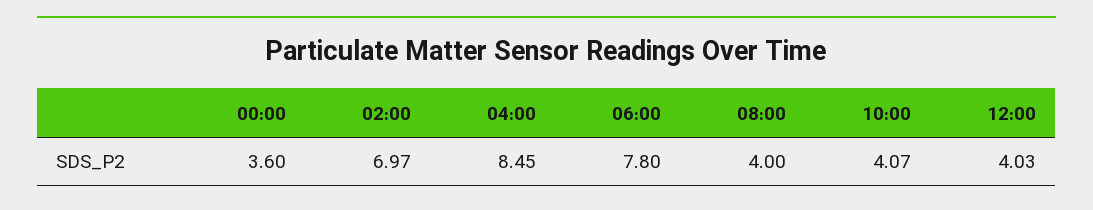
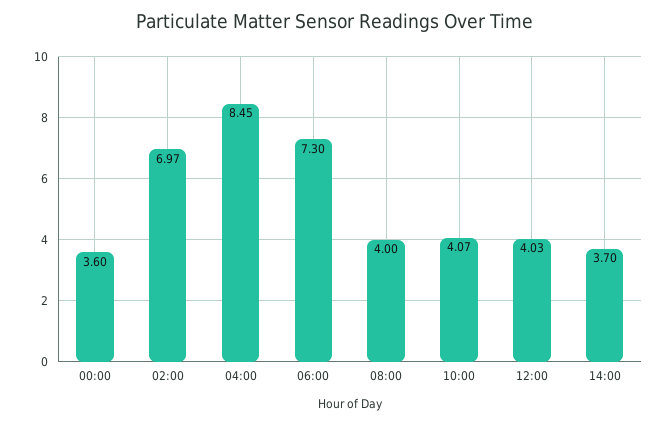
06:00: 7.8 -> 7.3
14:00: none -> 3.7

